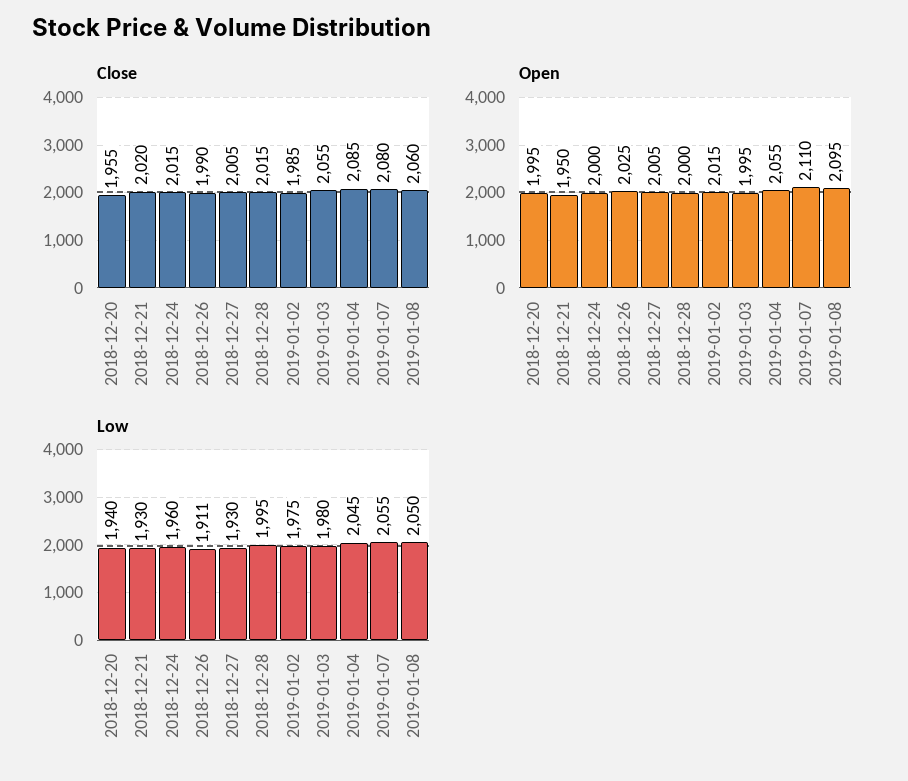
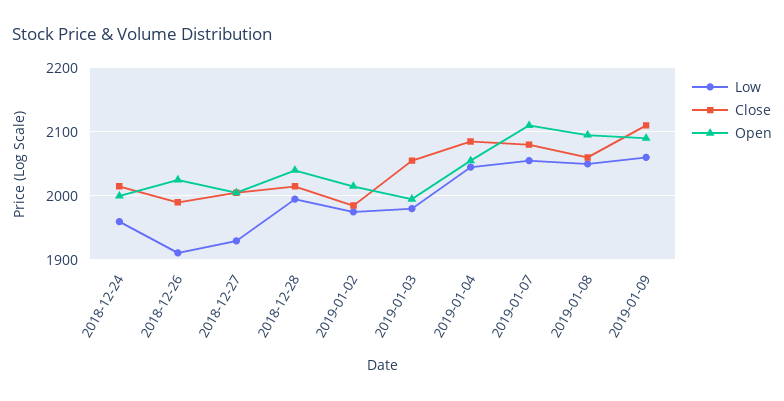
Close, 2018-12-20: 1955 -> none
Close, 2018-12-21: 2020 -> none
Open, 2018-12-20: 1995 -> none
Open, 2018-12-21: 1950 -> none
Open, 2018-12-28: 2000 -> 2040
Low, 2018-12-20: 1940 -> none
Low, 2018-12-21: 1930 -> none
Low, 2019-01-09: none -> 2060
Close, 2019-01-09: none -> 2110
Open, 2019-01-09: none -> 2090

